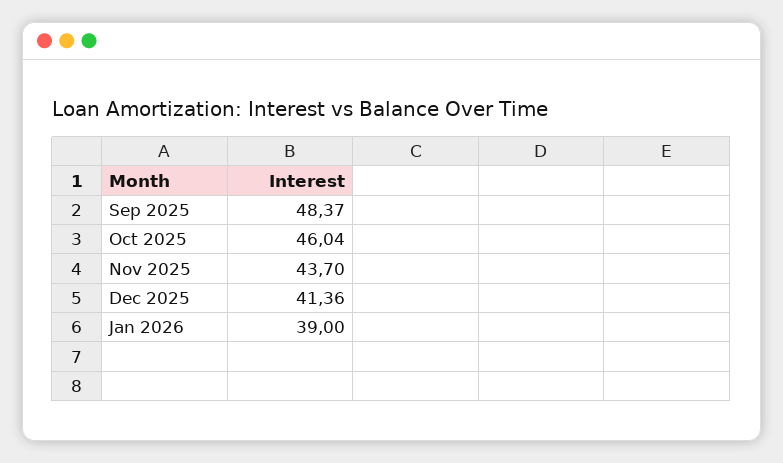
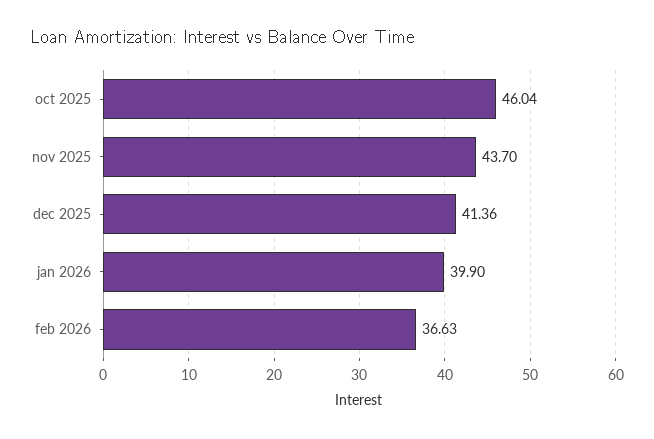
Sep 2025: 48.37 -> none
Jan 2026: 39 -> 39.9
feb 2026: none -> 36.63

